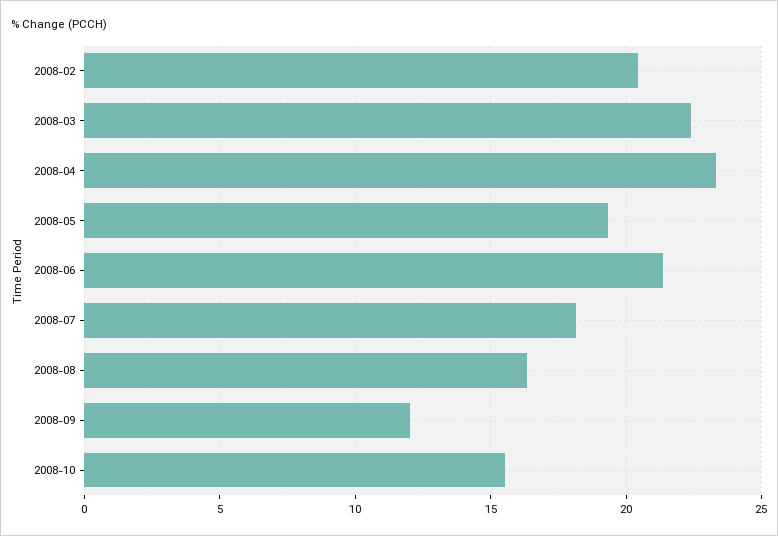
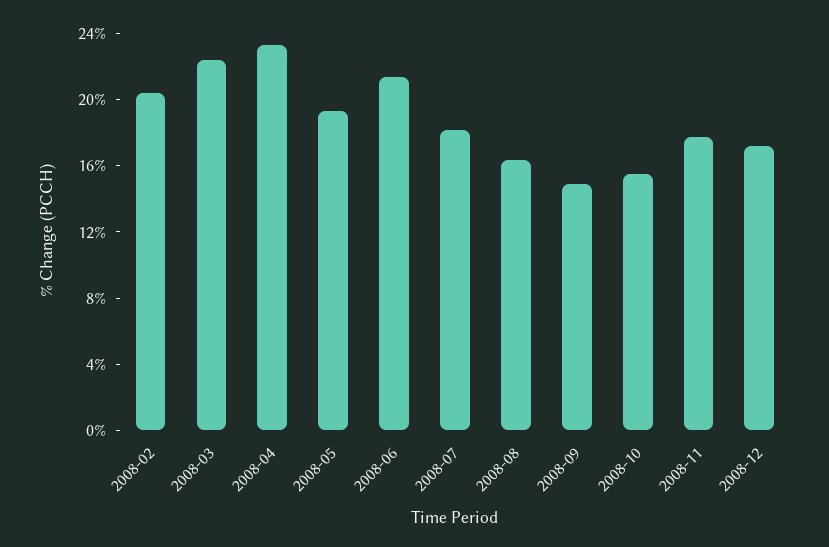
2008-09: 12 -> 15
2008-11: none -> 18
2008-12: none -> 17

